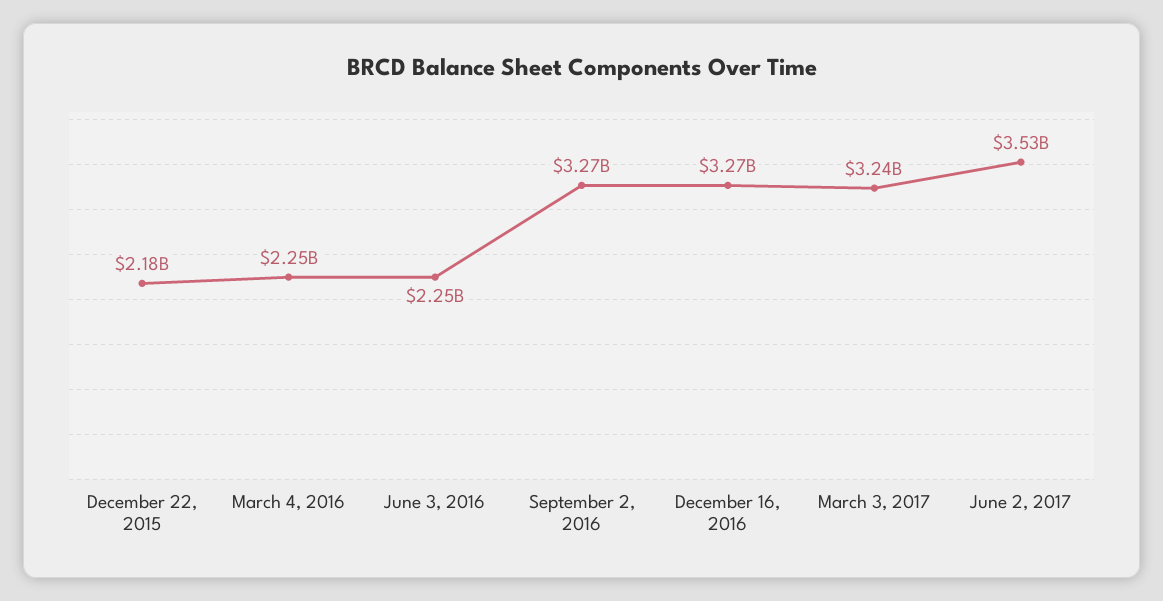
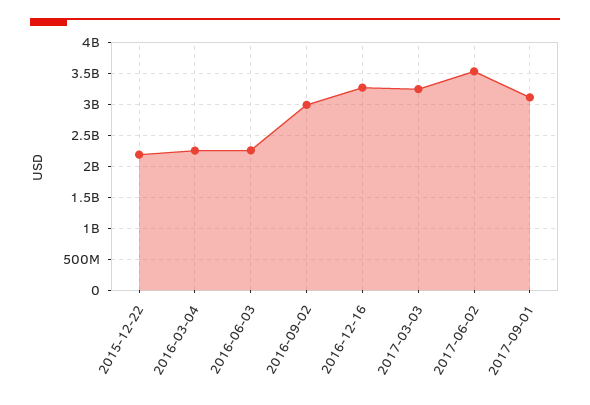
September 2, 2016: 3270000000 -> 3000000000
2017-09-01: none -> 3100000000

